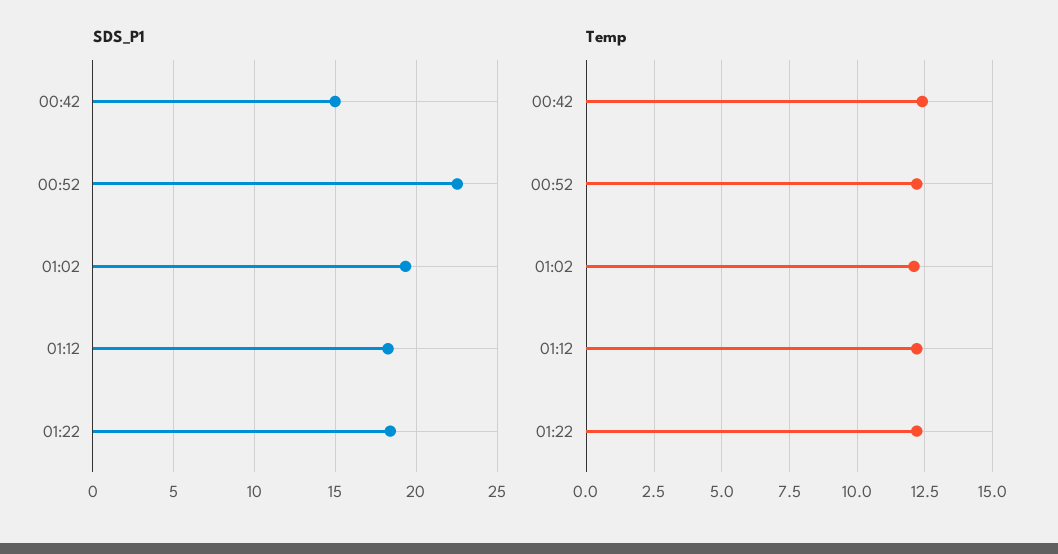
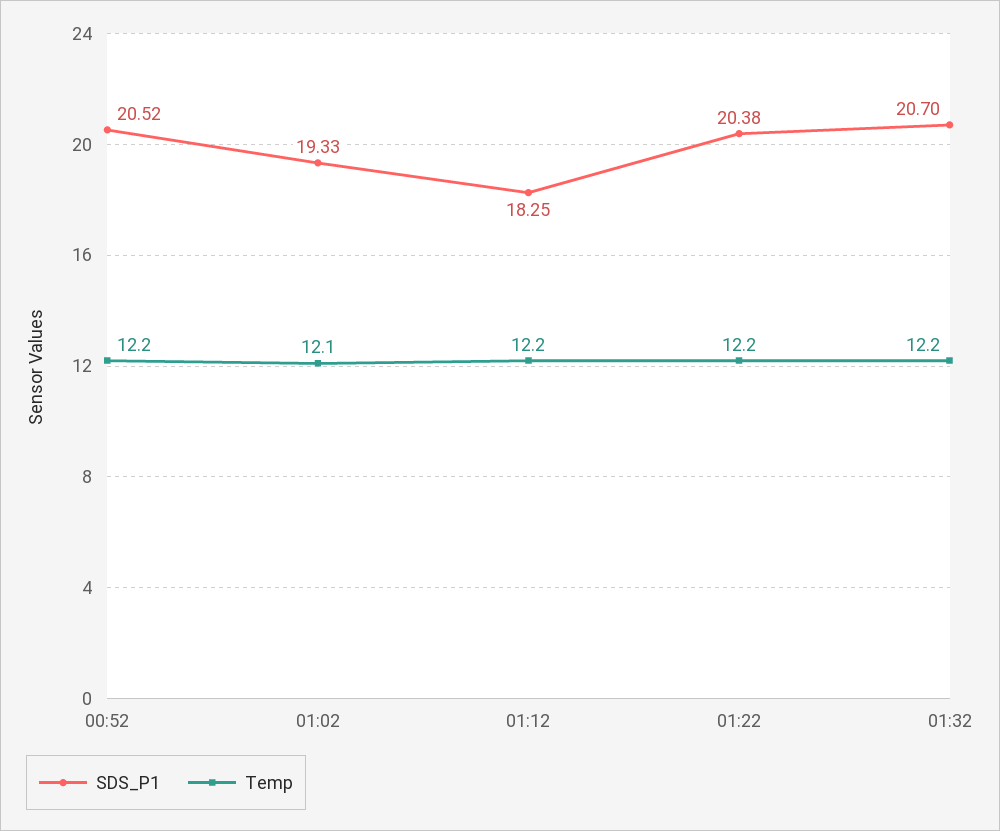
SDS_P1, 00:42: 15 -> none
SDS_P1, 00:52: 22.5 -> 20.52
SDS_P1, 01:22: 18.5 -> 20.38
Temp, 00:42: 12.5 -> none
SDS_P1, 01:32: none -> 20.7
Temp, 01:32: none -> 12.2

